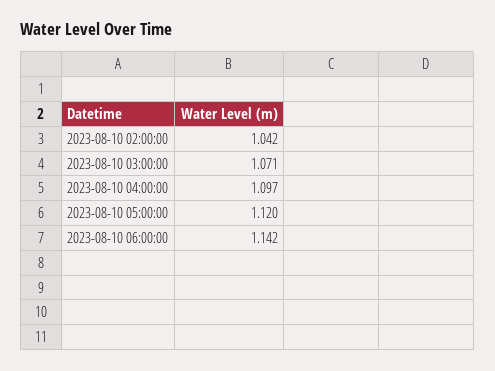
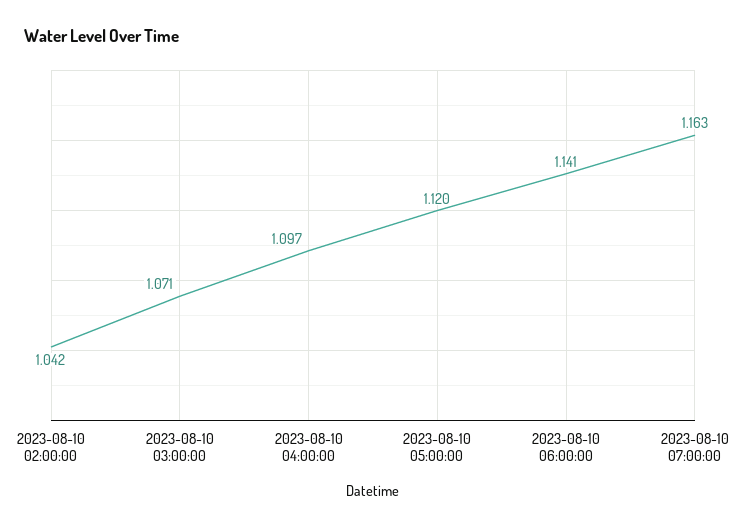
2023-08-10 06:00:00: 1.142 -> 1.141
2023-08-10 07:00:00: none -> 1.163

